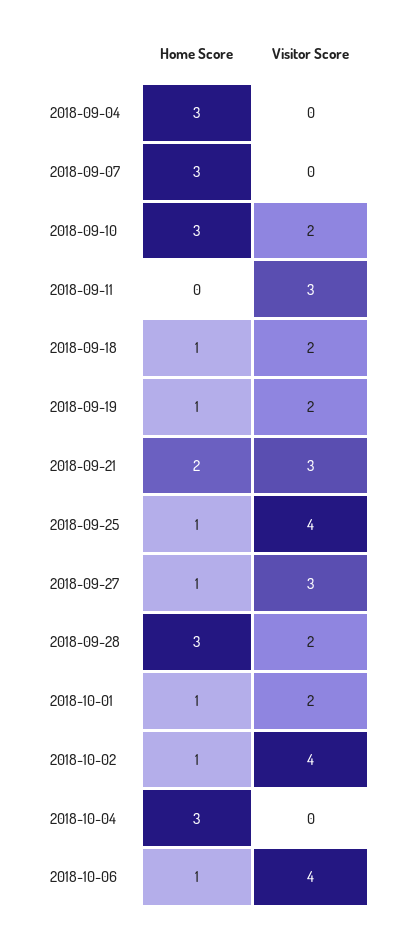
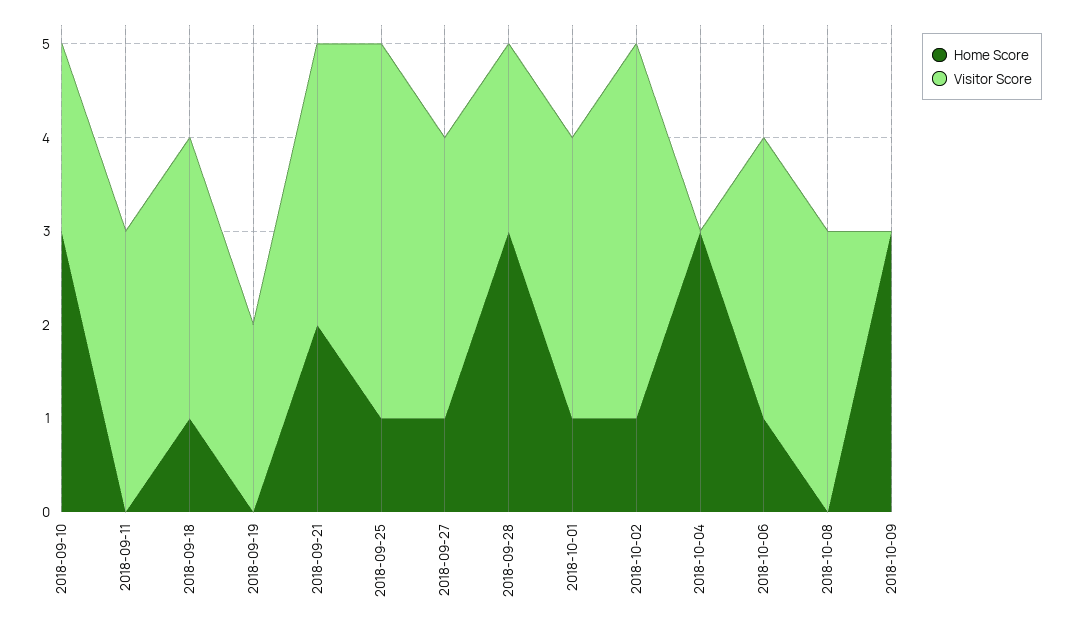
Home Score, 2018-09-04: 3 -> none
Visitor Score, 2018-09-04: 0 -> none
Home Score, 2018-09-07: 3 -> none
Visitor Score, 2018-09-07: 0 -> none
Visitor Score, 2018-09-18: 2 -> 3
Home Score, 2018-09-19: 1 -> 0
Visitor Score, 2018-10-01: 2 -> 3
Visitor Score, 2018-10-06: 4 -> 3
Home Score, 2018-10-08: none -> 0
Visitor Score, 2018-10-08: none -> 3
Home Score, 2018-10-09: none -> 3
Visitor Score, 2018-10-09: none -> 0

